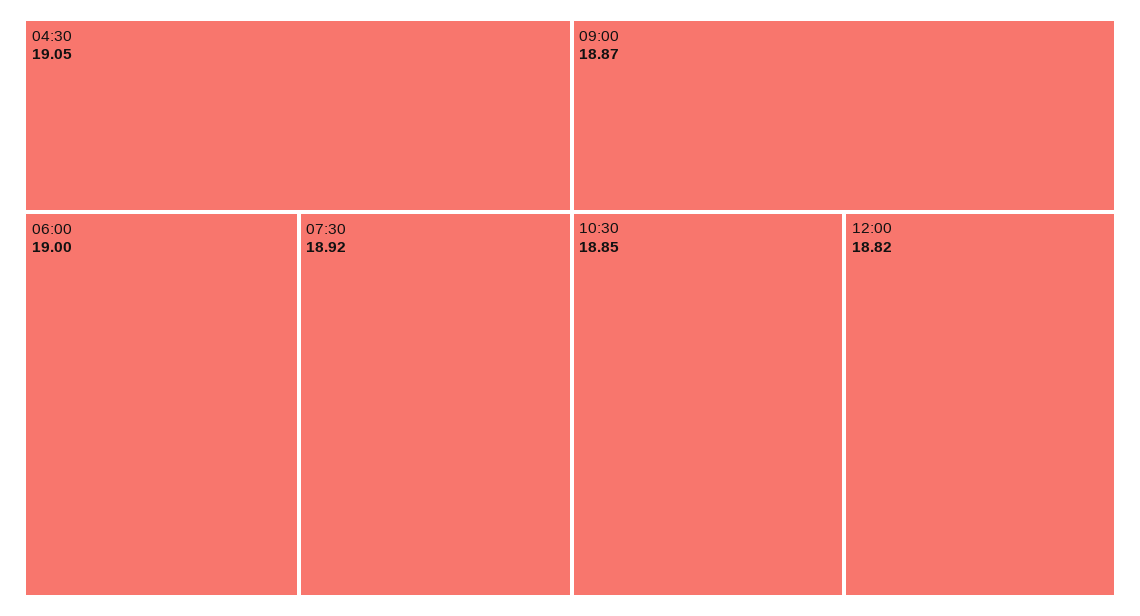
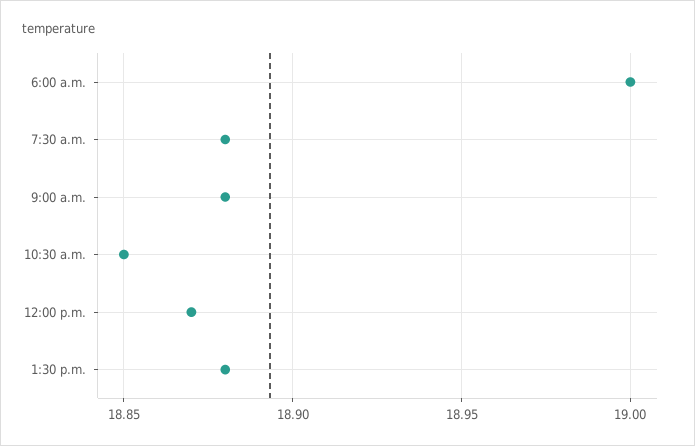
04:30: 19.05 -> none
07:30: 18.92 -> 18.88
09:00: 18.87 -> 18.88
12:00: 18.82 -> 18.87
1:30 p.m.: none -> 18.88

